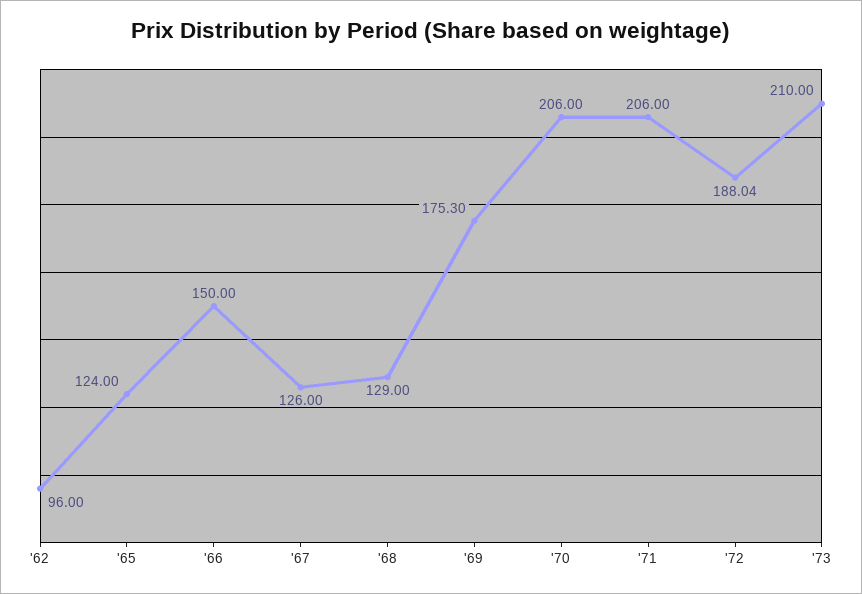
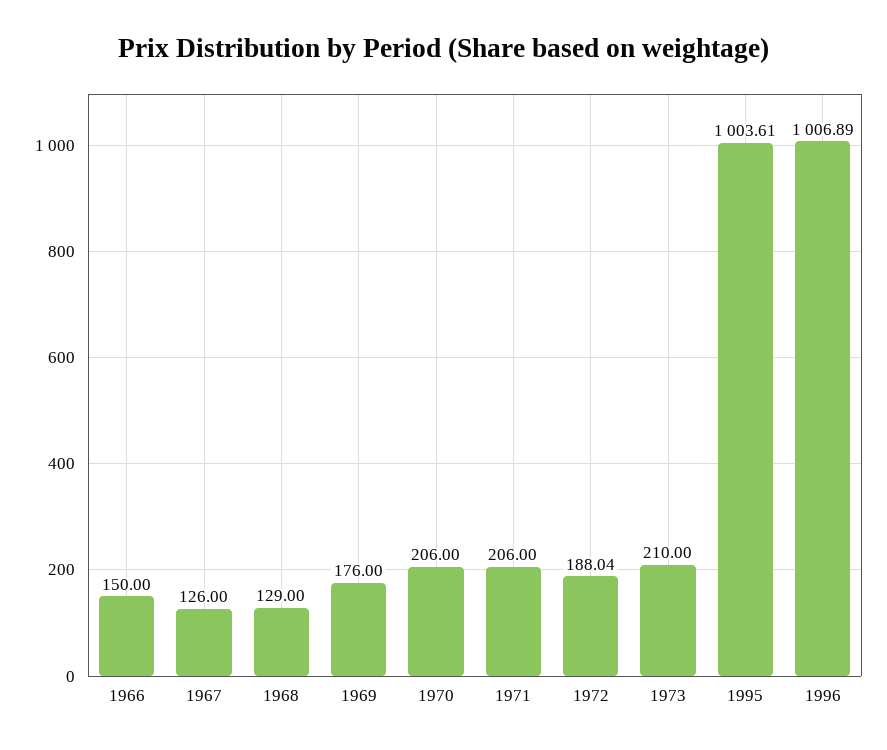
'62: 96 -> none
'65: 124 -> none
'69: 175.3 -> 176
1995: none -> 1003.61
1996: none -> 1006.89

